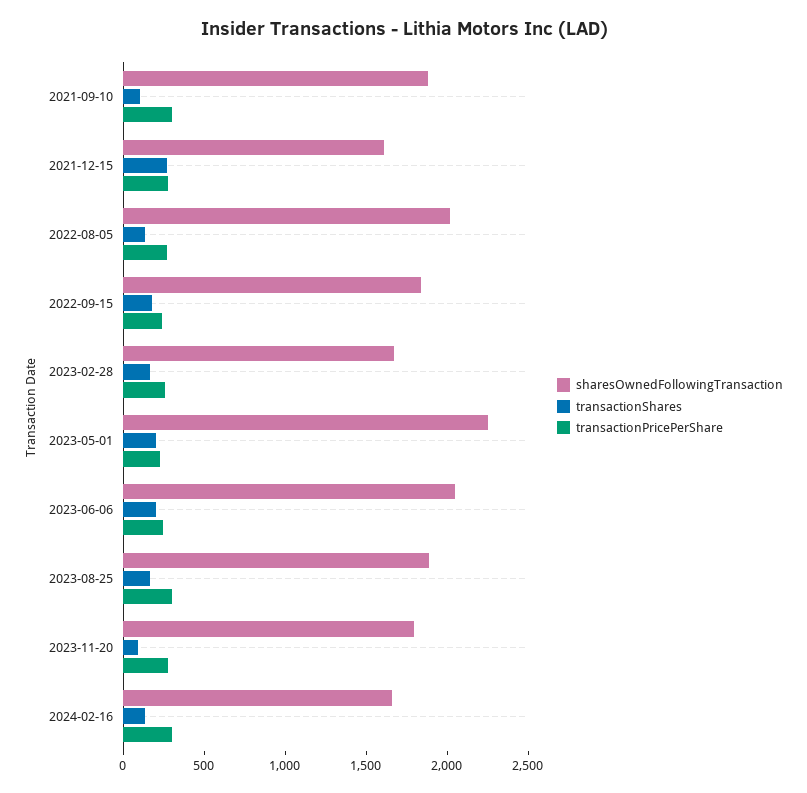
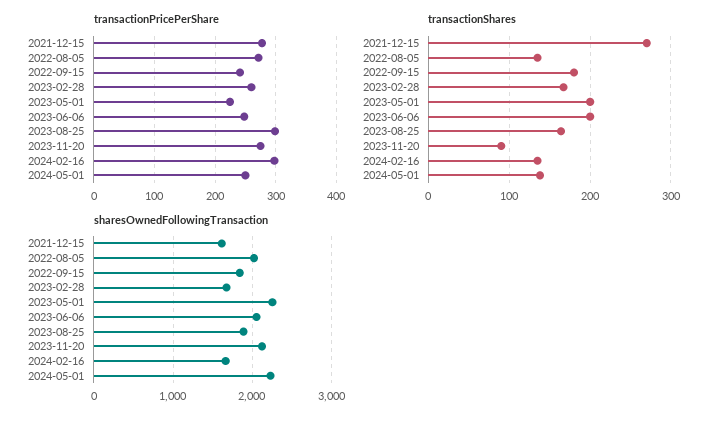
sharesOwnedFollowingTransaction, 2021-09-10: 1900 -> none
transactionShares, 2021-09-10: 100 -> none
transactionPricePerShare, 2021-09-10: 300 -> none
sharesOwnedFollowingTransaction, 2023-11-20: 1800 -> 2100
transactionPricePerShare, 2024-05-01: none -> 250
transactionShares, 2024-05-01: none -> 140
sharesOwnedFollowingTransaction, 2024-05-01: none -> 2200

